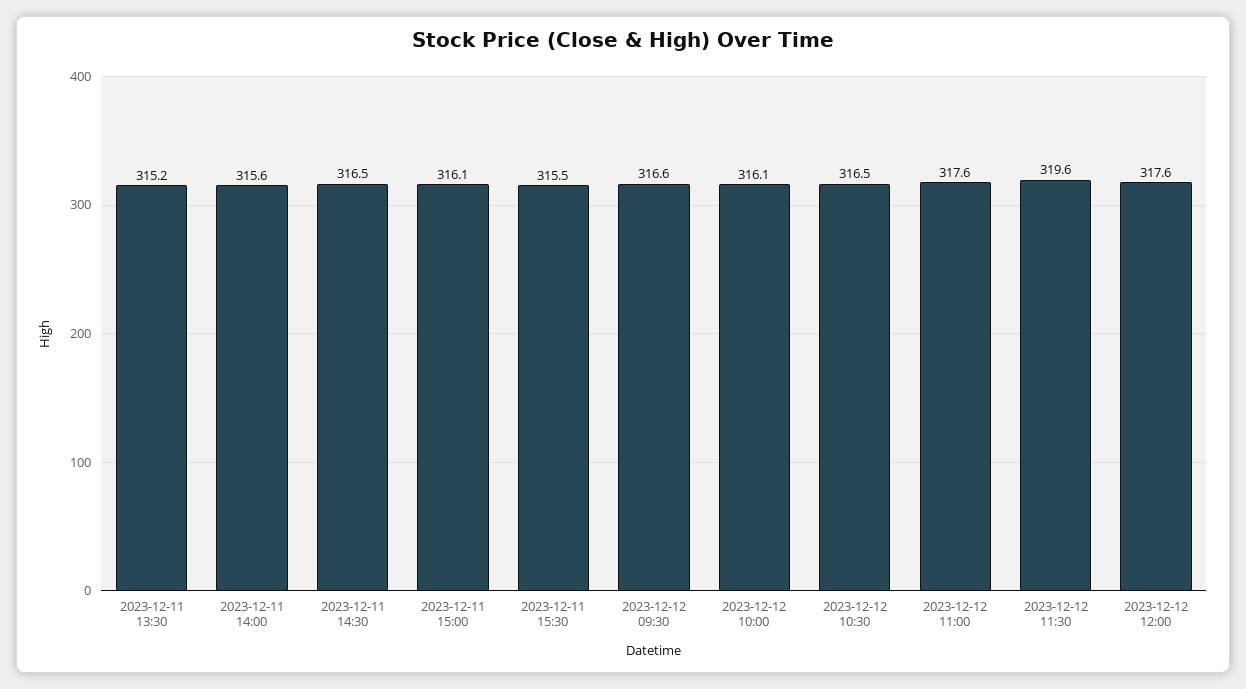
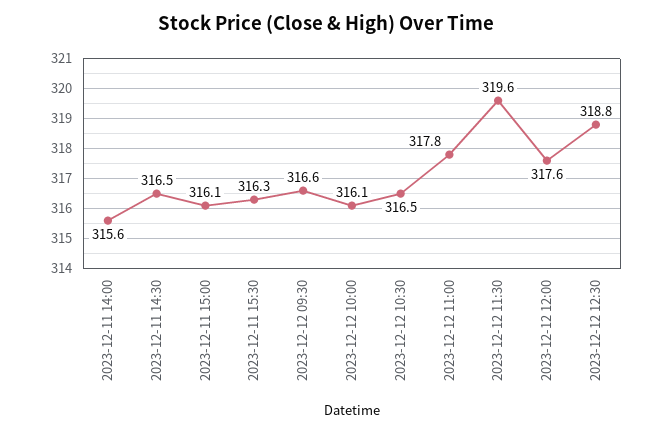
2023-12-11 13:30: 315.2 -> none
2023-12-11 15:30: 315.5 -> 316.3
2023-12-12 11:00: 317.6 -> 317.8
2023-12-12 12:30: none -> 318.8

